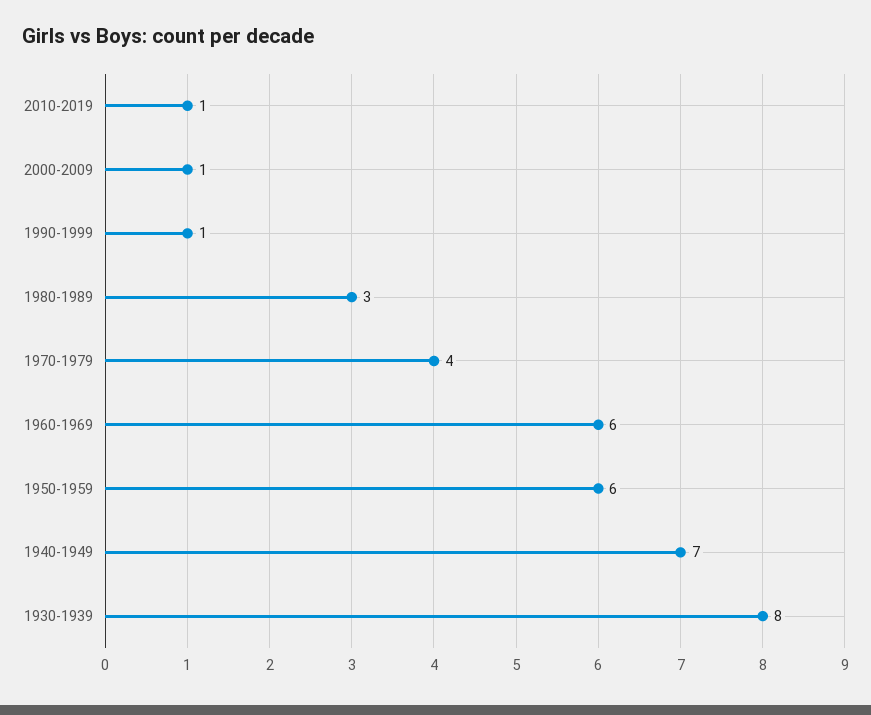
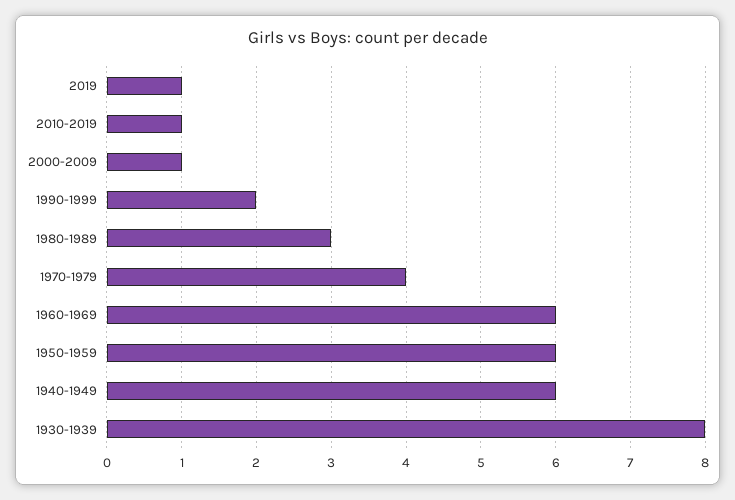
1990-1999: 1 -> 2
1940-1949: 7 -> 6
2019: none -> 1

